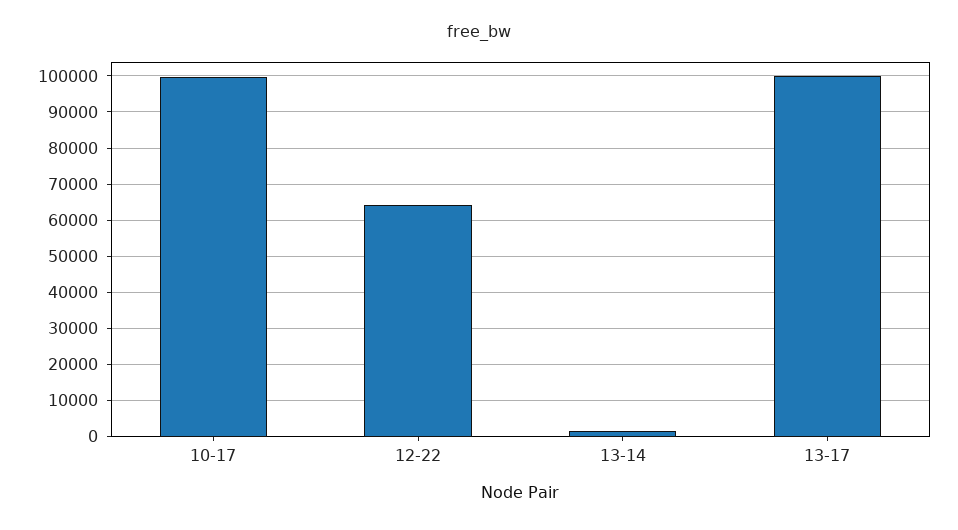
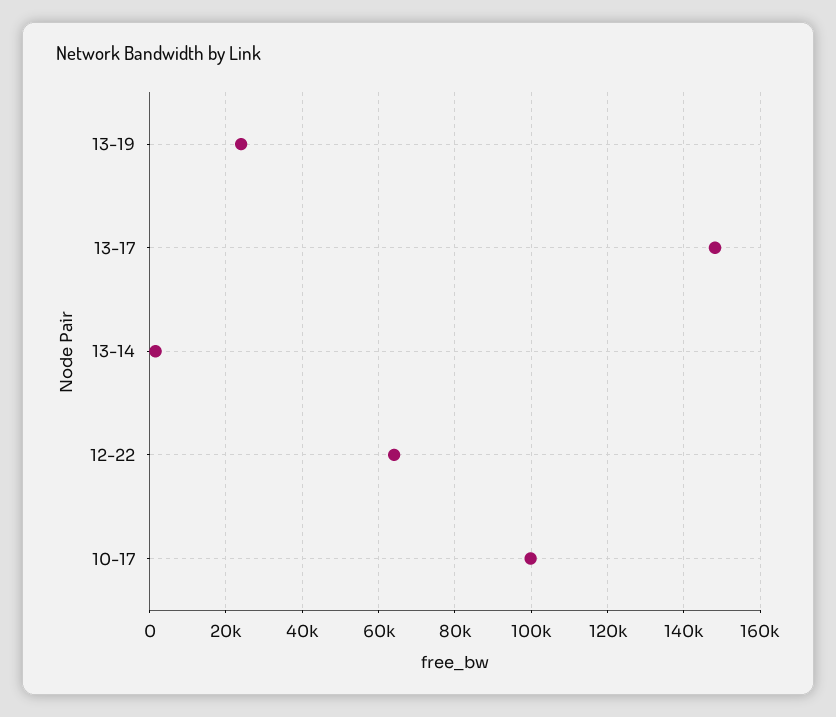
13-17: 100000 -> 148000
13-19: none -> 24000

